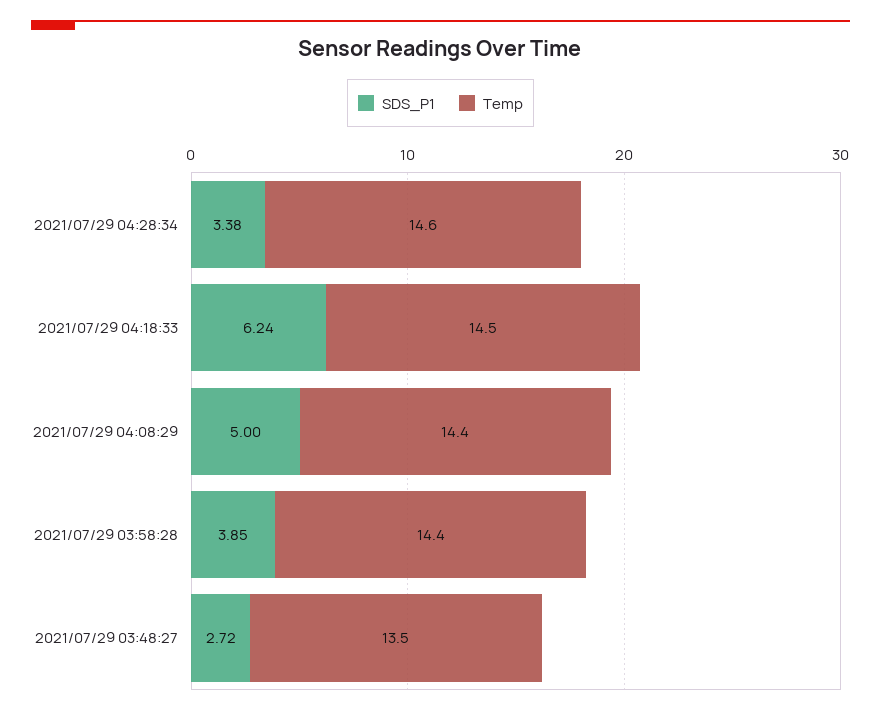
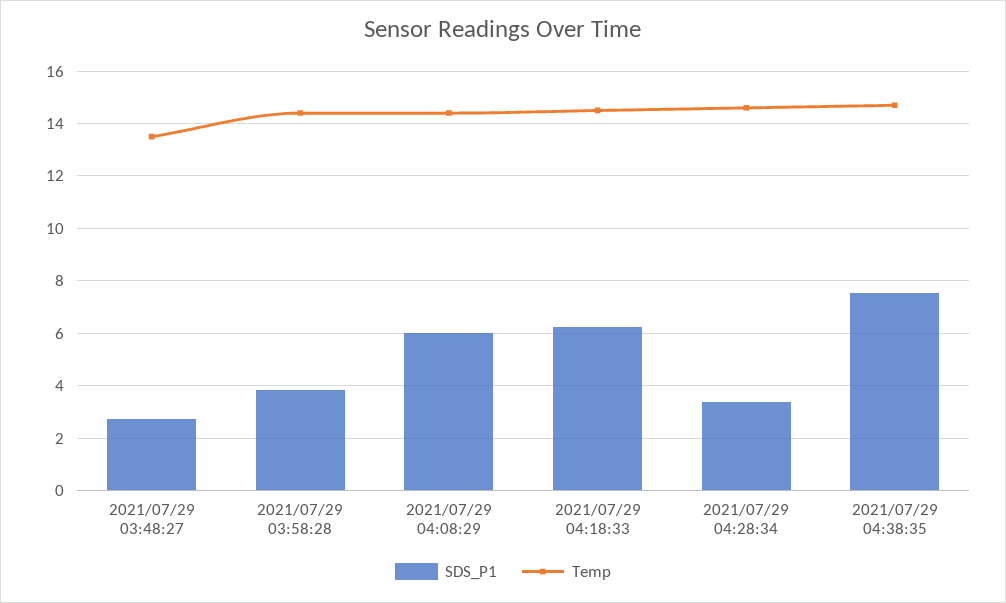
SDS_P1, 2021/07/29 04:08:29: 5 -> 6
SDS_P1, 2021/07/29 04:38:35: none -> 7.5
Temp, 2021/07/29 04:38:35: none -> 14.75

